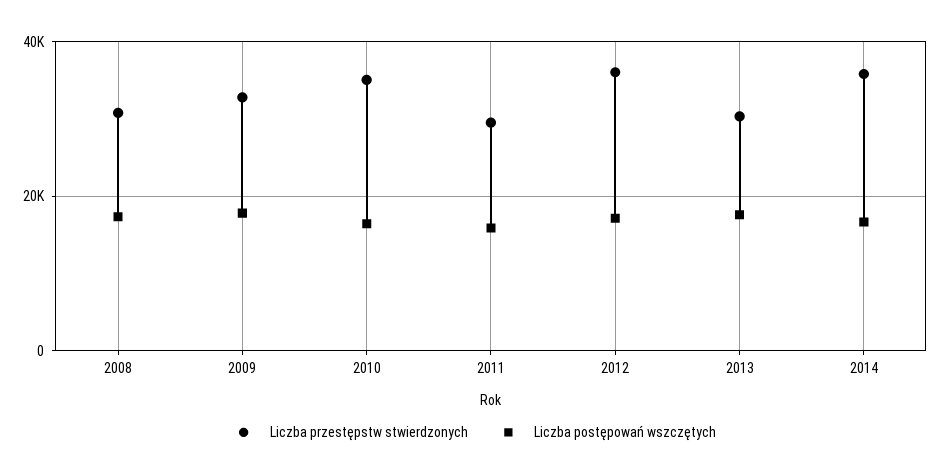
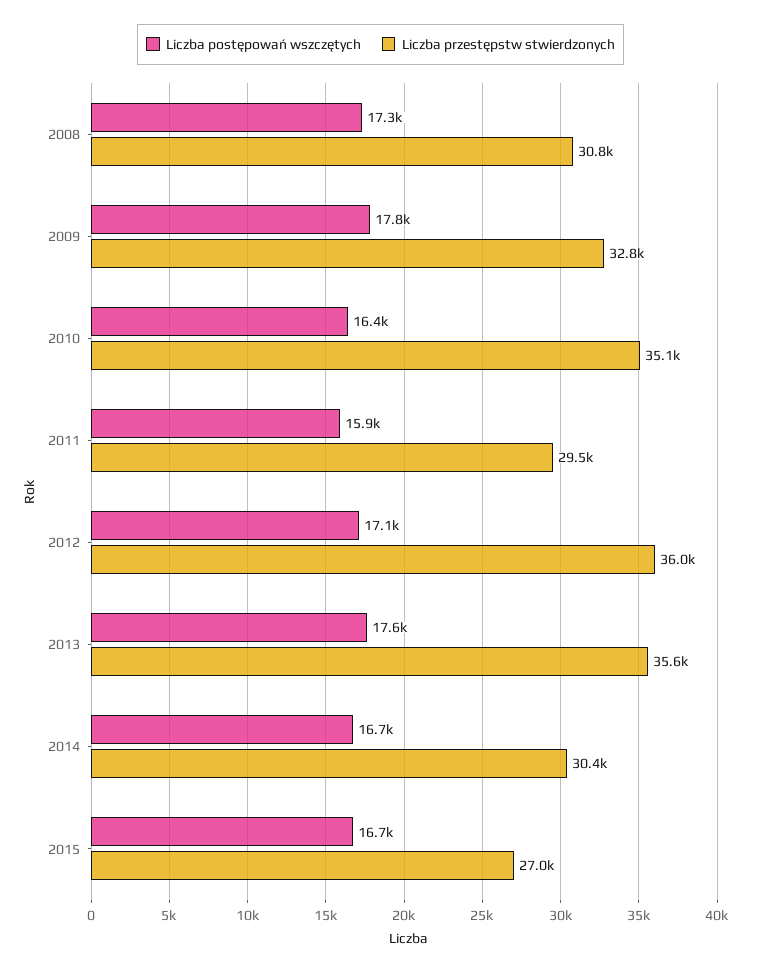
Liczba przestępstw stwierdzonych, 2013: 30000 -> 35600
Liczba przestępstw stwierdzonych, 2014: 36000 -> 30400
Liczba postępowań wszczętych, 2015: none -> 16700
Liczba przestępstw stwierdzonych, 2015: none -> 27000

